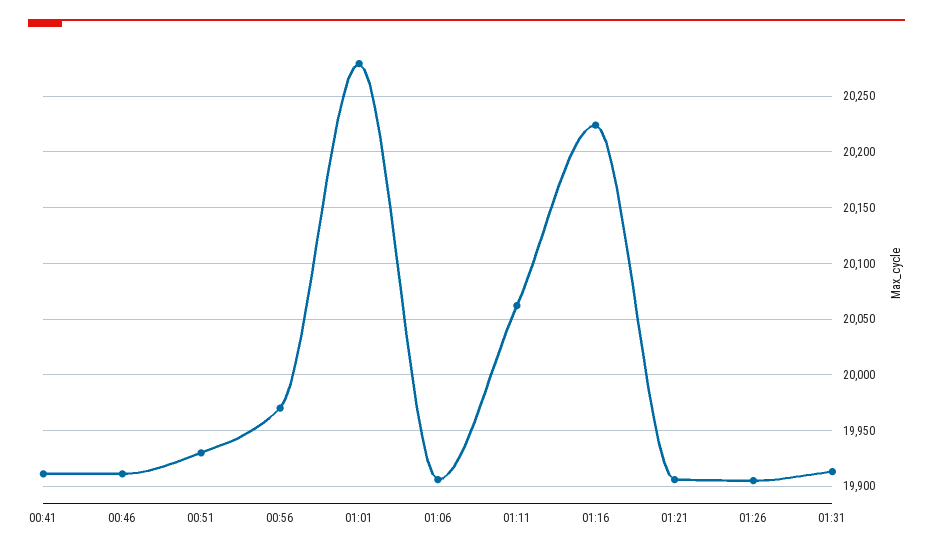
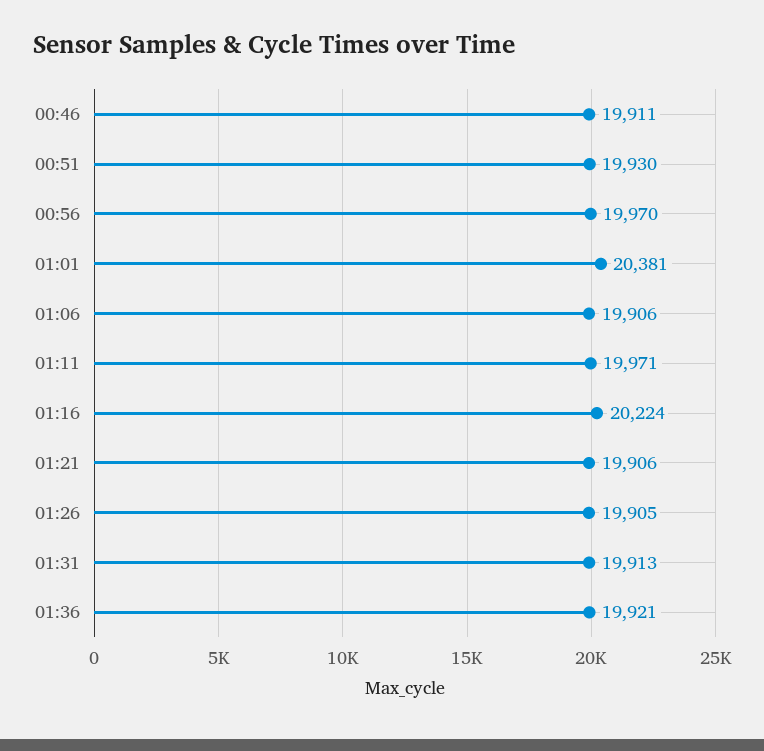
00:41: 19910 -> none
01:01: 20280 -> 20381
01:11: 20060 -> 19971
01:36: none -> 19921

